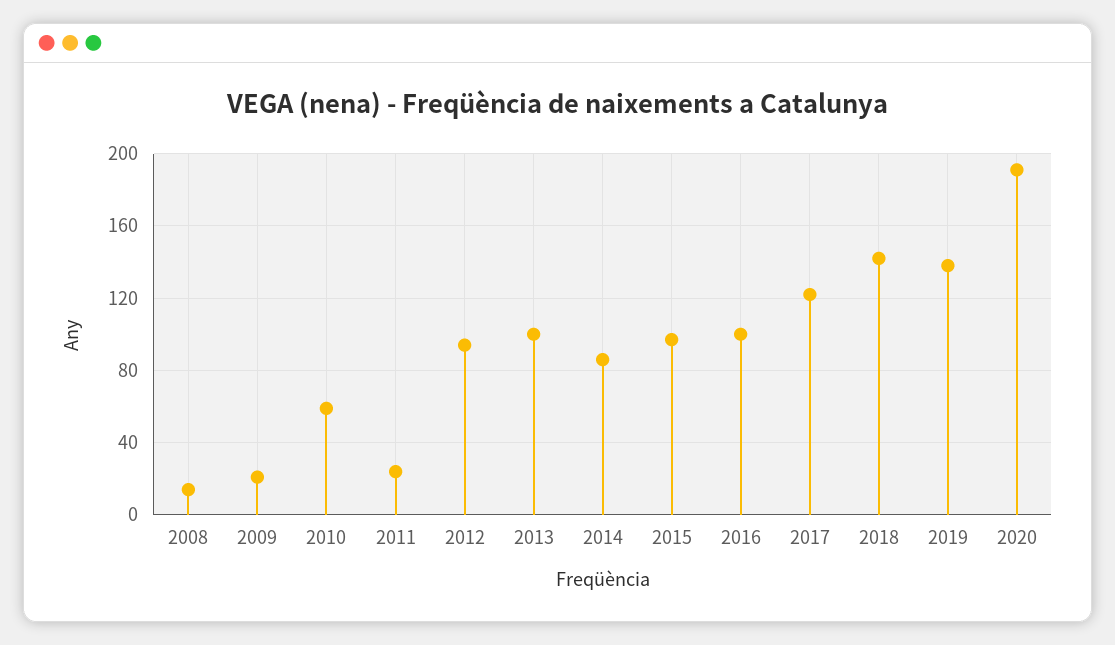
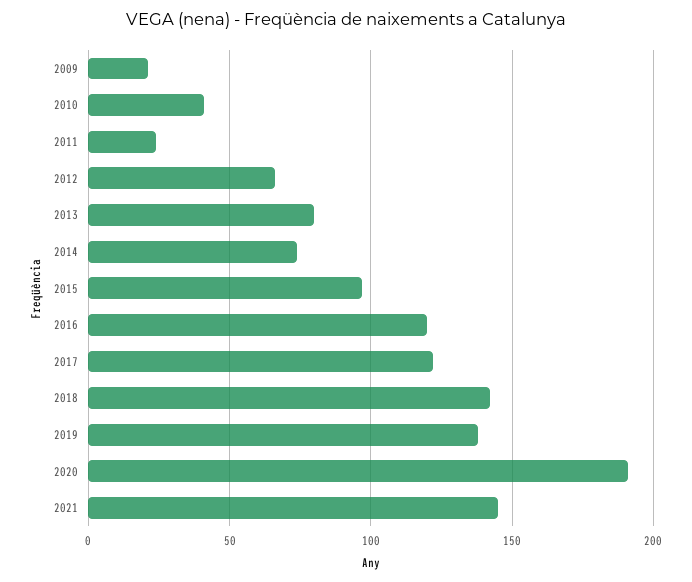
2008: 15 -> none
2010: 60 -> 40
2012: 95 -> 65
2013: 100 -> 80
2014: 85 -> 75
2016: 100 -> 120
2021: none -> 145

